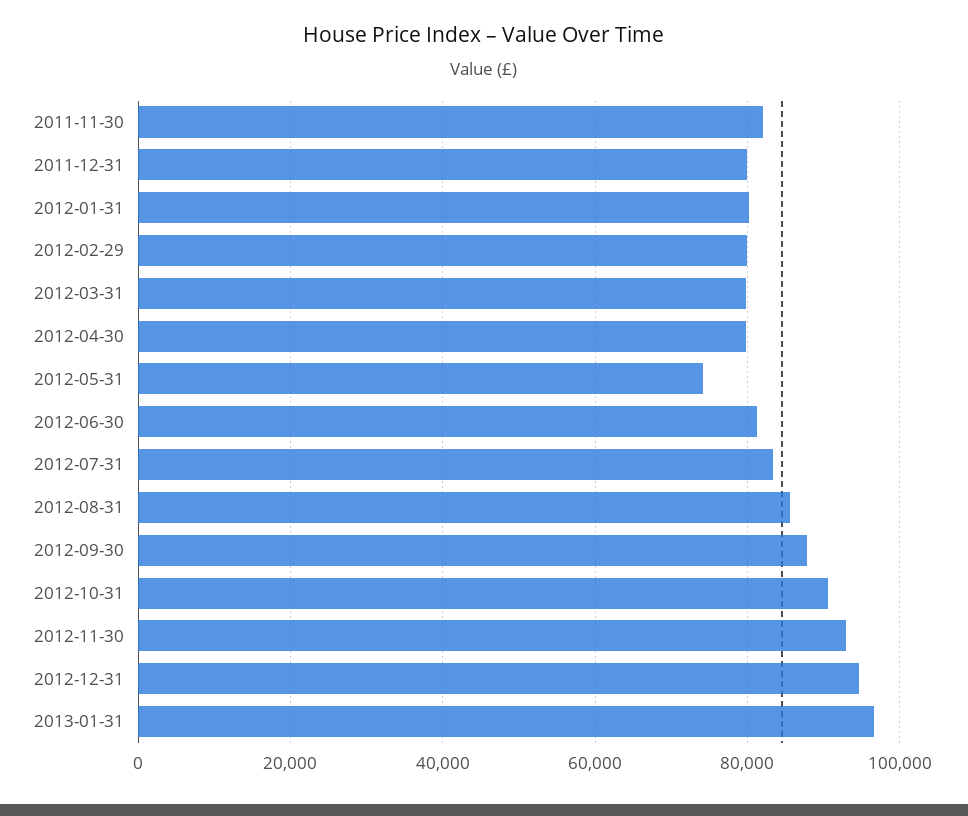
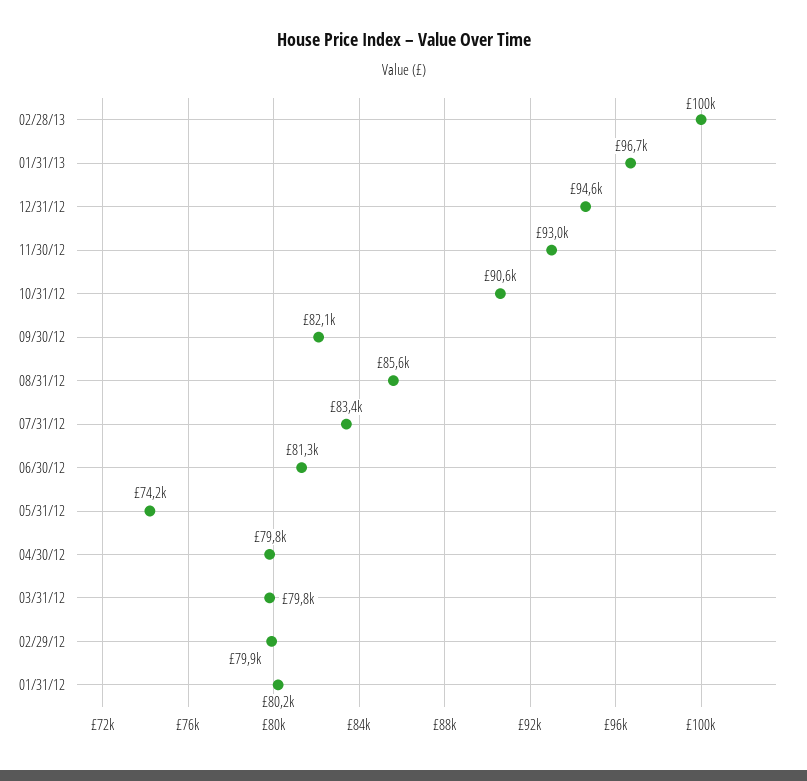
2011-11-30: 82000 -> none
2011-12-31: 80000 -> none
2012-09-30: 88000 -> 82100
02/28/13: none -> 100000

